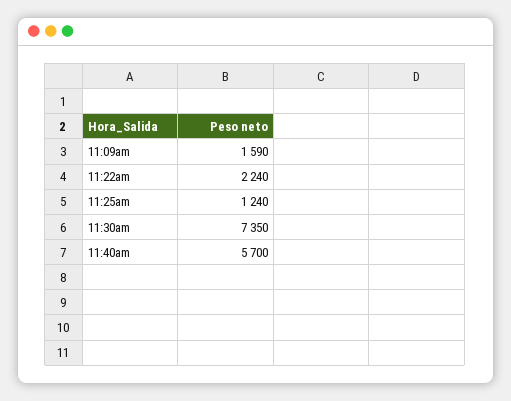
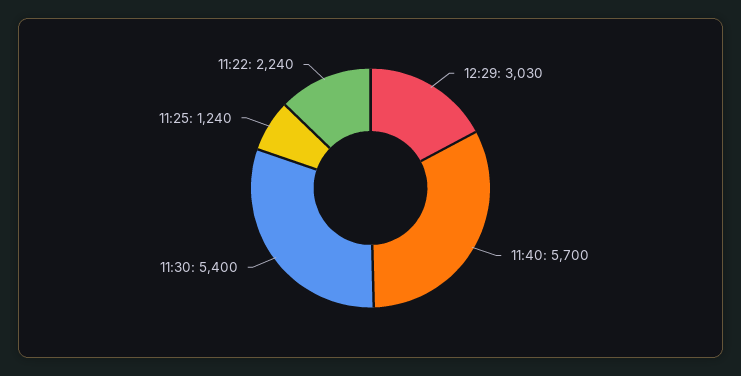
11:09am: 1590 -> none
11:30am: 7350 -> 5400
12:29: none -> 3030

